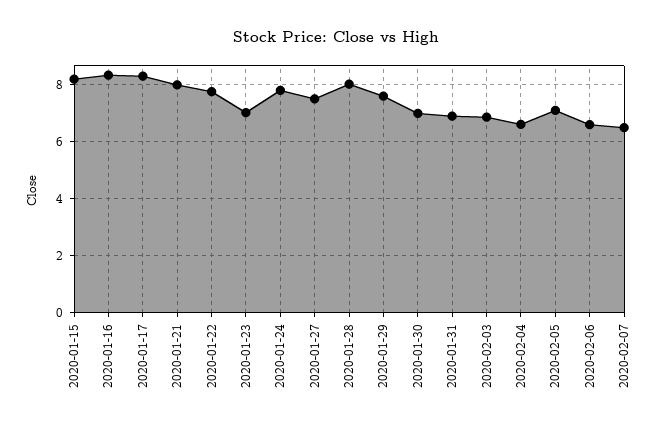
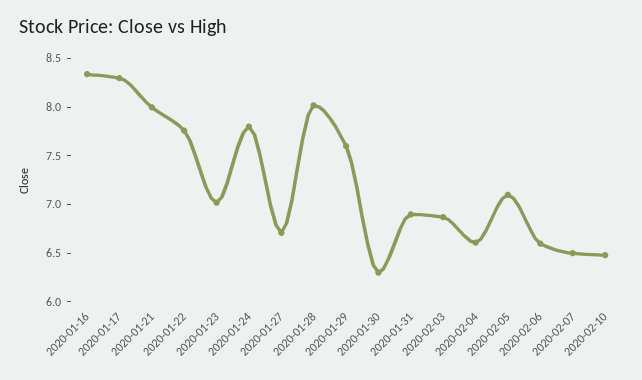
2020-01-15: 8.25 -> none
2020-01-27: 7.5 -> 6.7
2020-01-30: 7 -> 6.3
2020-02-10: none -> 6.5

